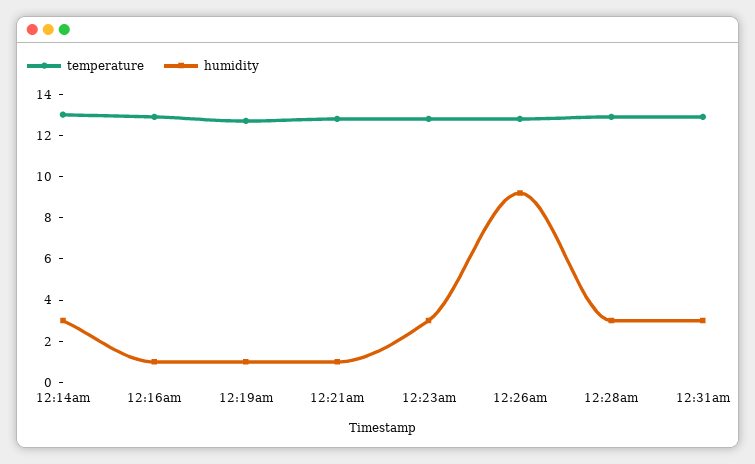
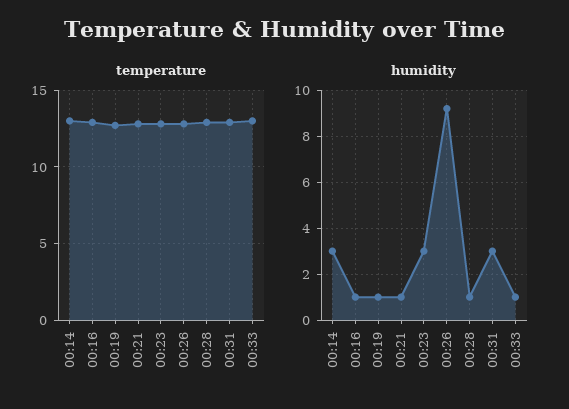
humidity, 12:28am: 3 -> 1
temperature, 00:33: none -> 13
humidity, 00:33: none -> 1

